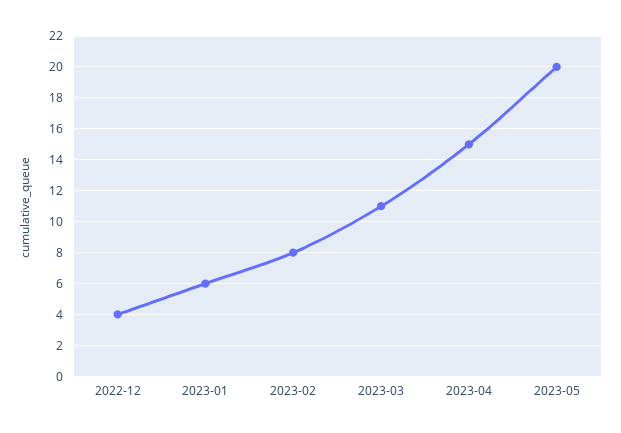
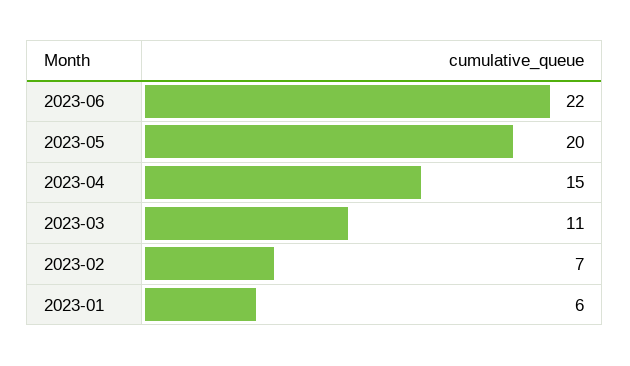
2022-12: 4 -> none
2023-02: 8 -> 7
2023-06: none -> 22

